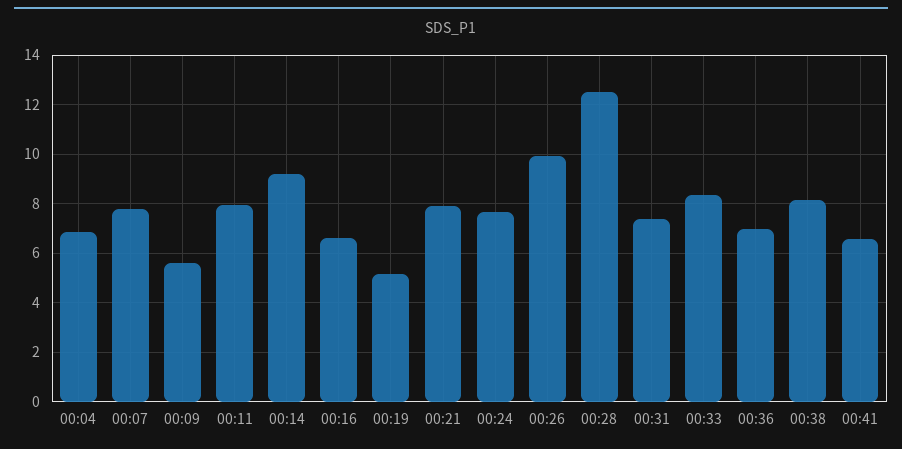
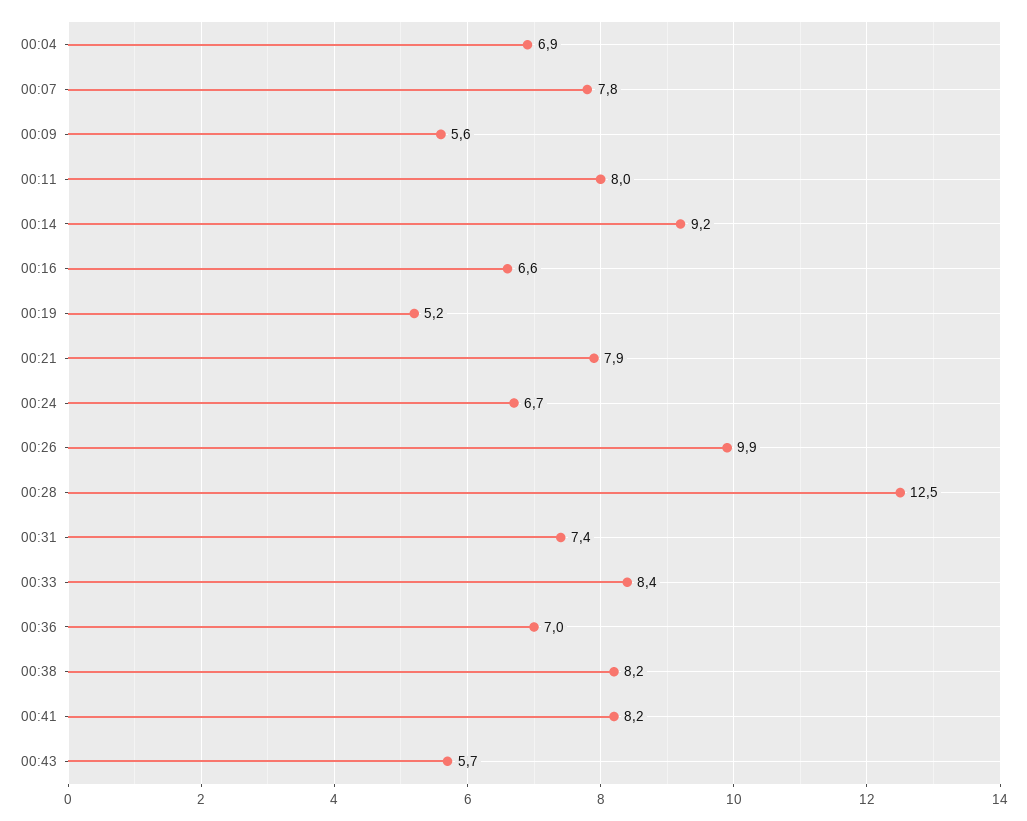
00:24: 7.75 -> 6.7
00:41: 6.5 -> 8.2
00:43: none -> 5.7

